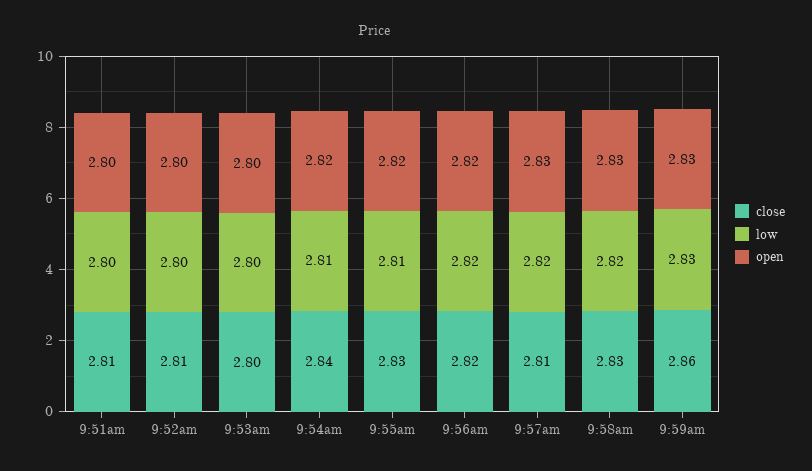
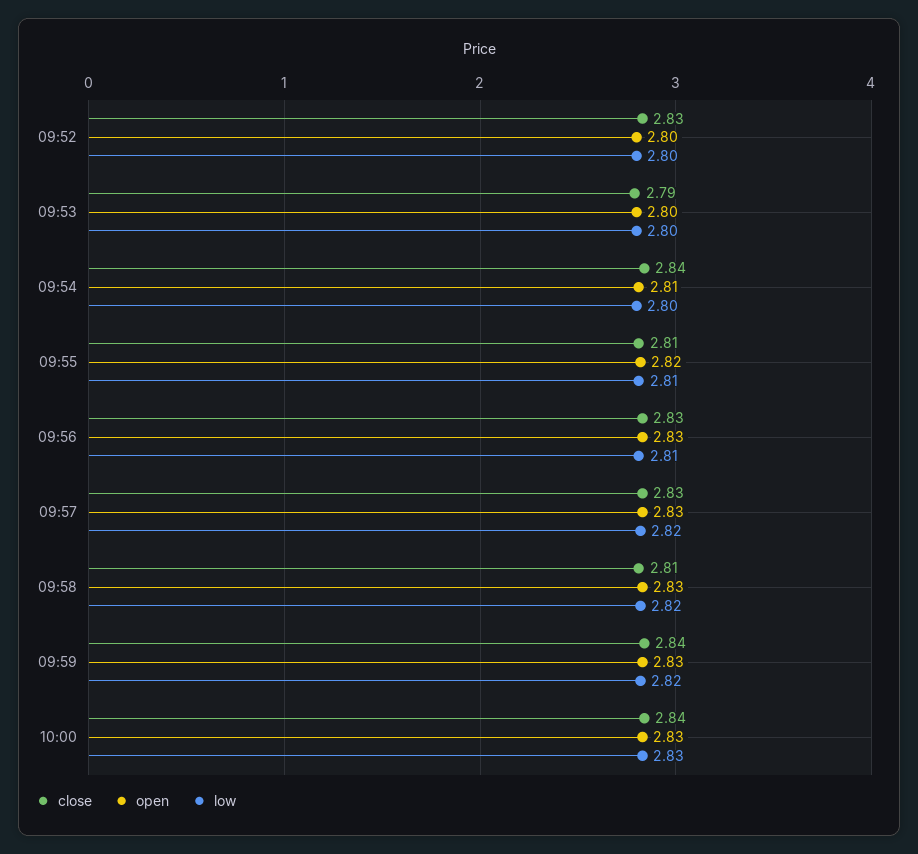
close, 9:51am: 2.81 -> none
low, 9:51am: 2.8 -> none
open, 9:51am: 2.8 -> none
close, 9:52am: 2.81 -> 2.83
close, 9:53am: 2.8 -> 2.79
low, 9:54am: 2.81 -> 2.8
open, 9:54am: 2.82 -> 2.81
close, 9:55am: 2.83 -> 2.81
close, 9:56am: 2.82 -> 2.83
low, 9:56am: 2.82 -> 2.81
open, 9:56am: 2.82 -> 2.83
close, 9:57am: 2.81 -> 2.83
close, 9:58am: 2.83 -> 2.81
close, 9:59am: 2.86 -> 2.84
low, 9:59am: 2.83 -> 2.82
close, 10:00: none -> 2.84
open, 10:00: none -> 2.83
low, 10:00: none -> 2.83

